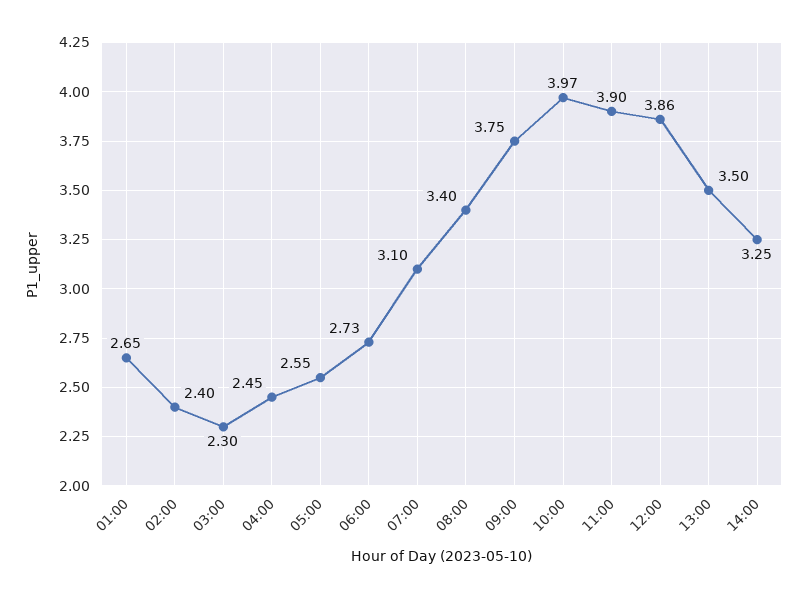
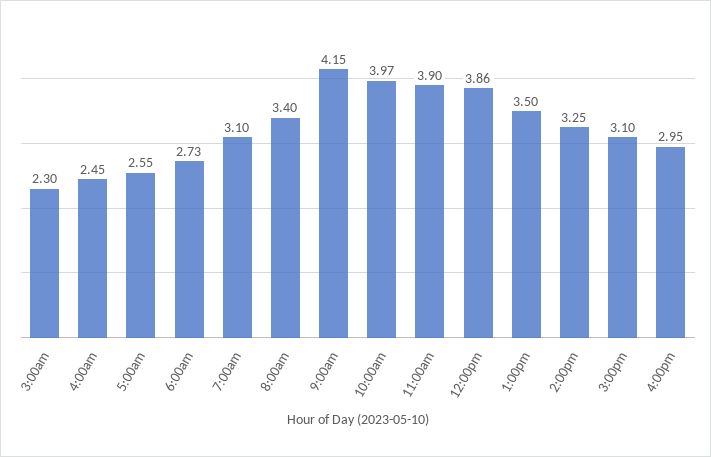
01:00: 2.65 -> none
02:00: 2.4 -> none
09:00: 3.75 -> 4.15
3:00pm: none -> 3.1
4:00pm: none -> 2.95

